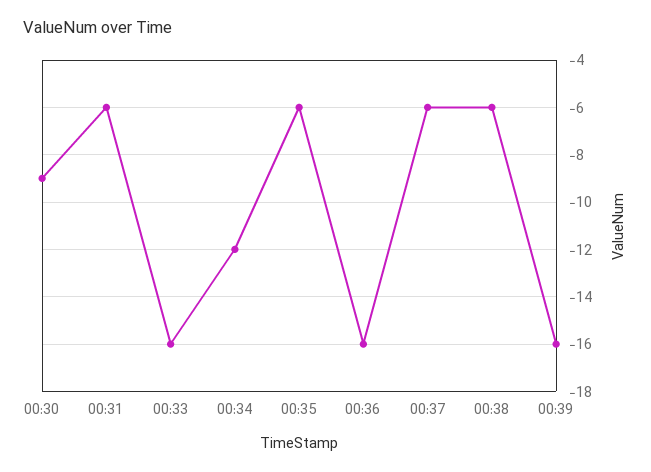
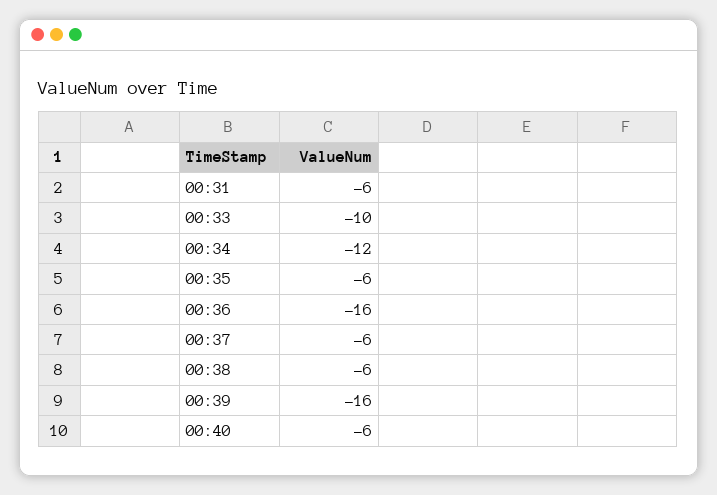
00:30: -9 -> none
00:33: -16 -> -10
00:40: none -> -6

